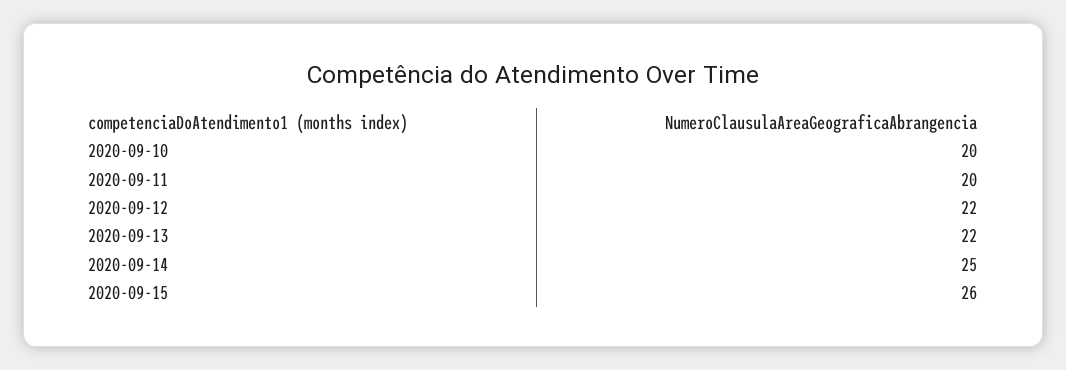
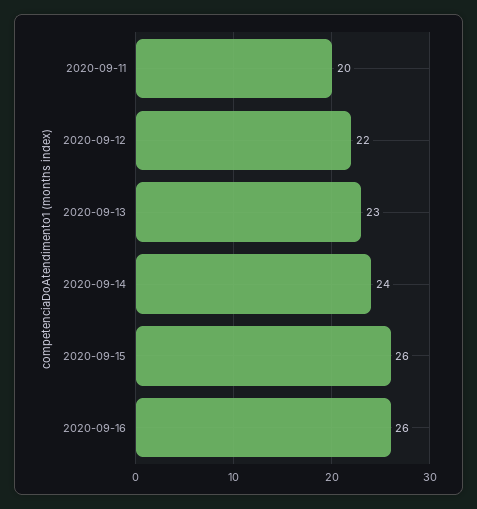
2020-09-10: 20 -> none
2020-09-13: 22 -> 23
2020-09-14: 25 -> 24
2020-09-16: none -> 26

